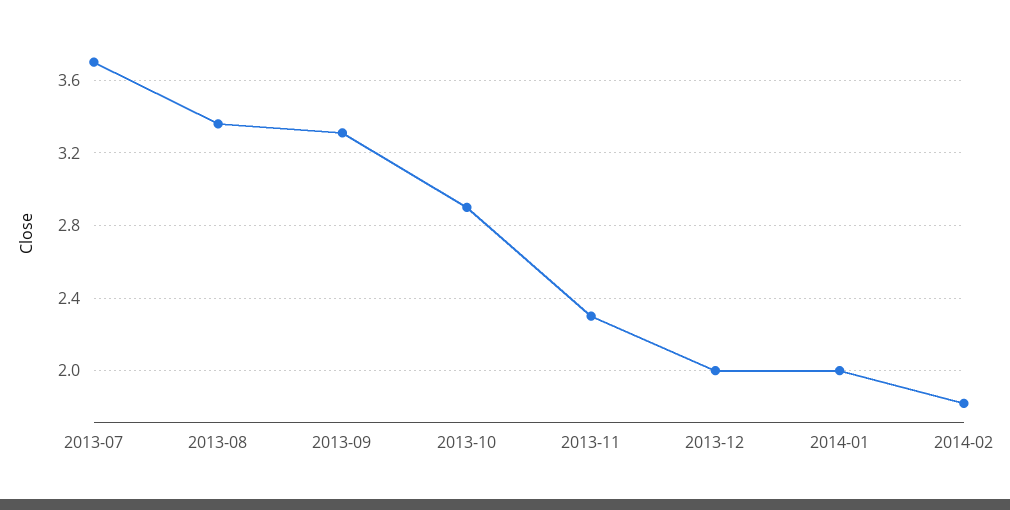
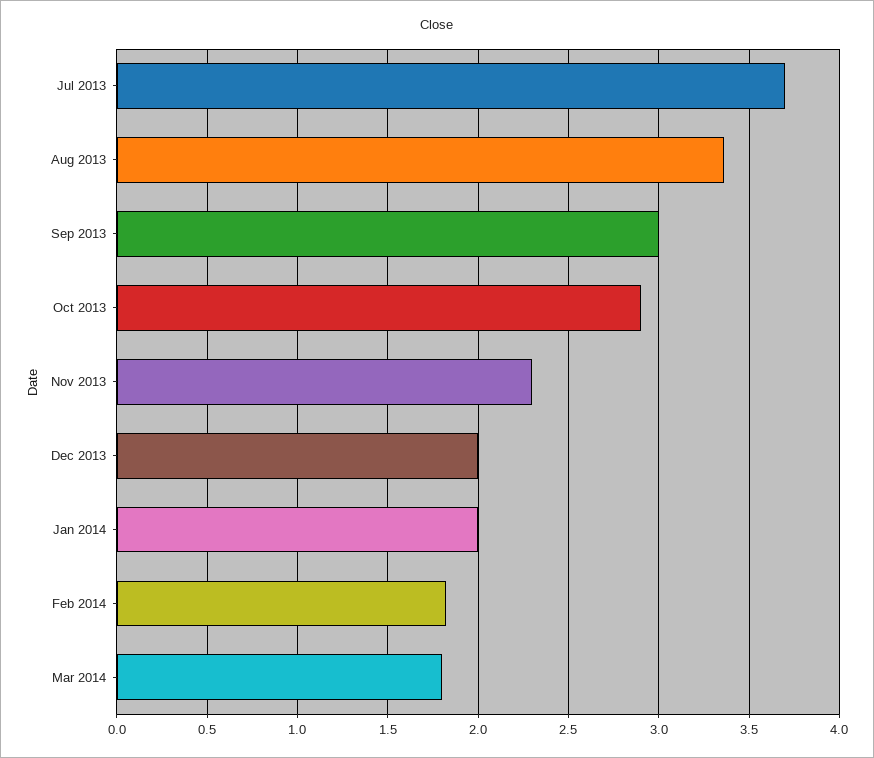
2013-09: 3.3 -> 3
Mar 2014: none -> 1.8

